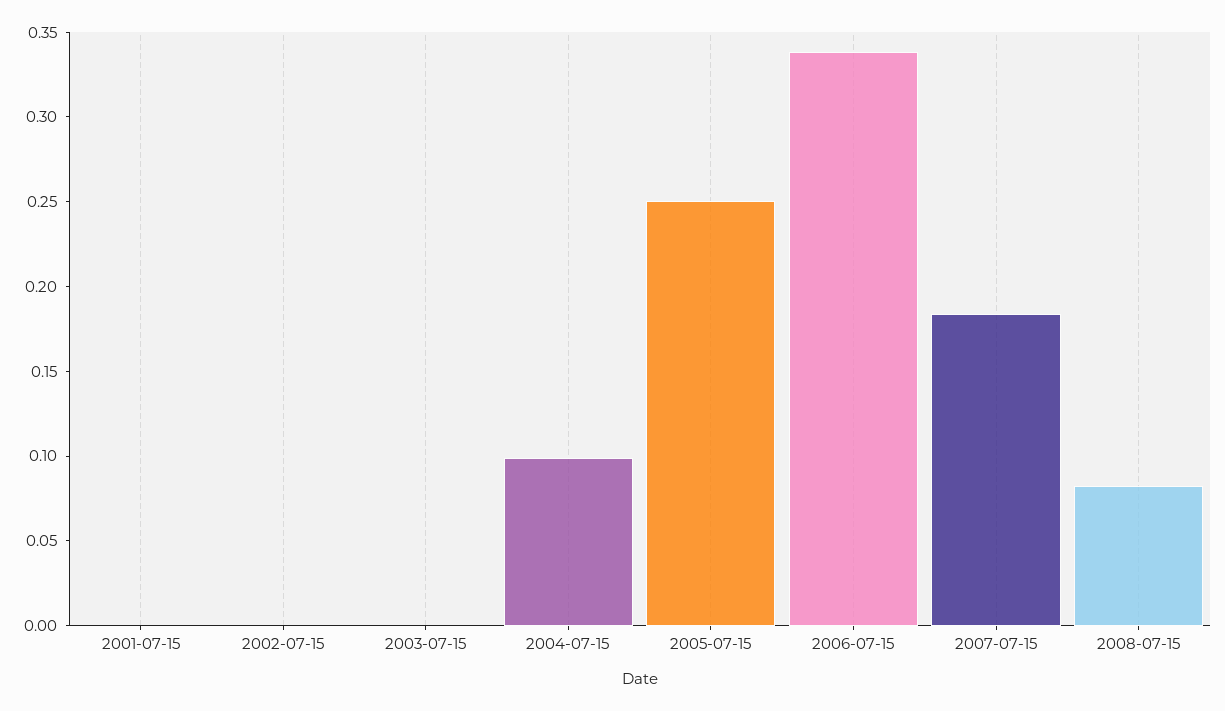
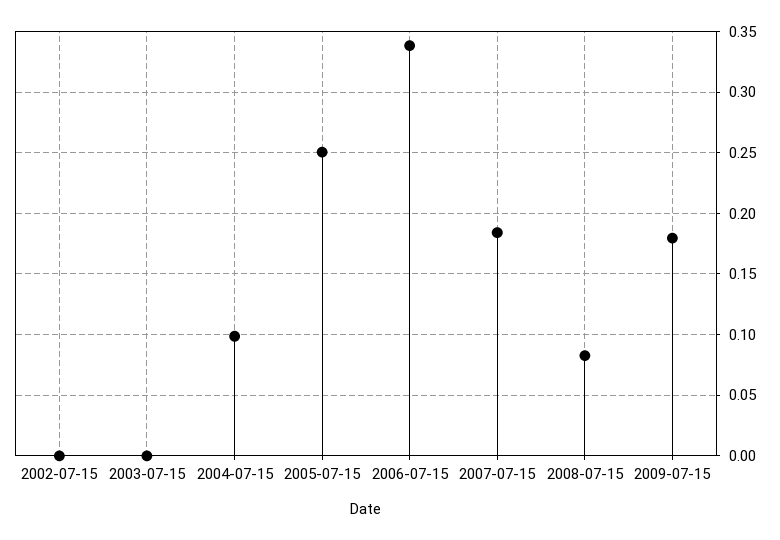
2001-07-15: 0 -> none
2009-07-15: none -> 0.18

